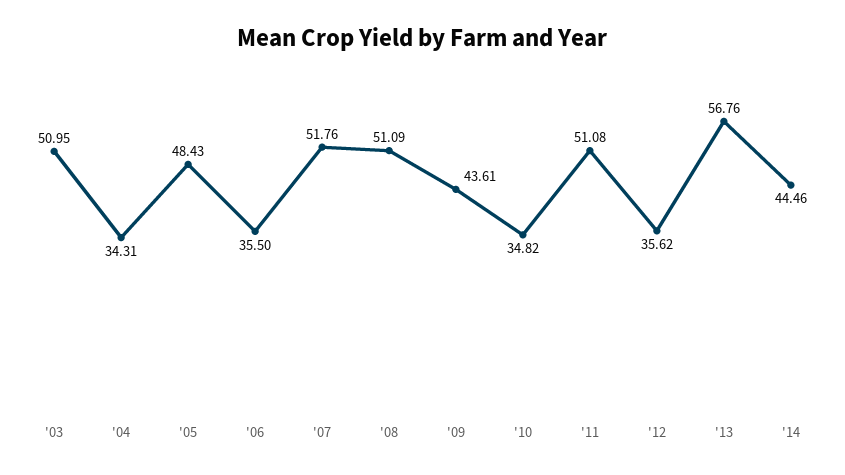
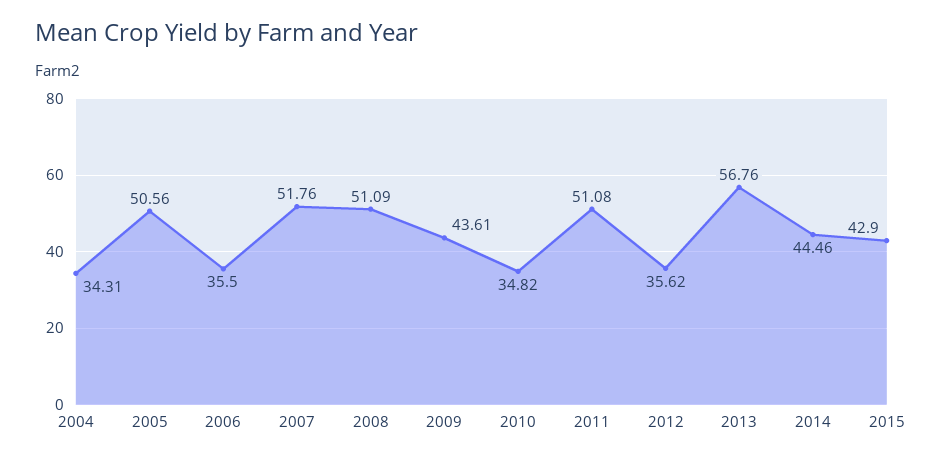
'03: 50.95 -> none
'05: 48.43 -> 50.56
2015: none -> 42.9

